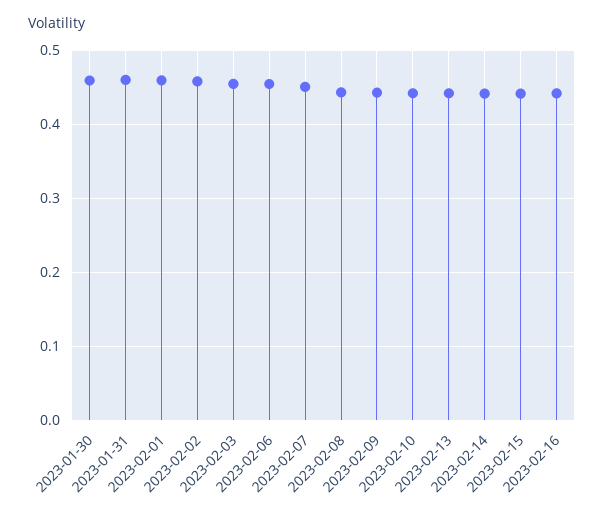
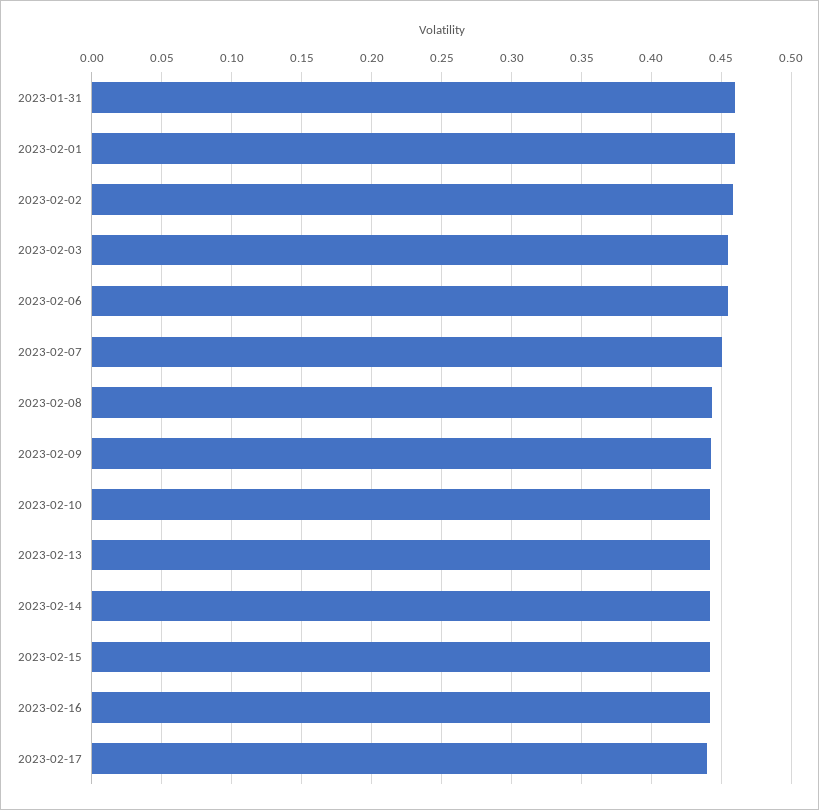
2023-01-30: 0.46 -> none
2023-02-17: none -> 0.44

